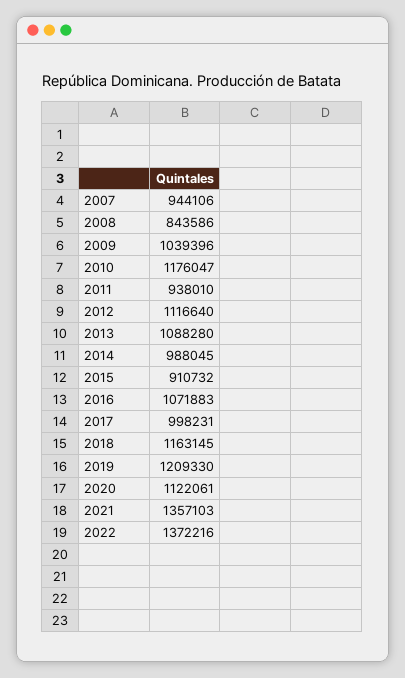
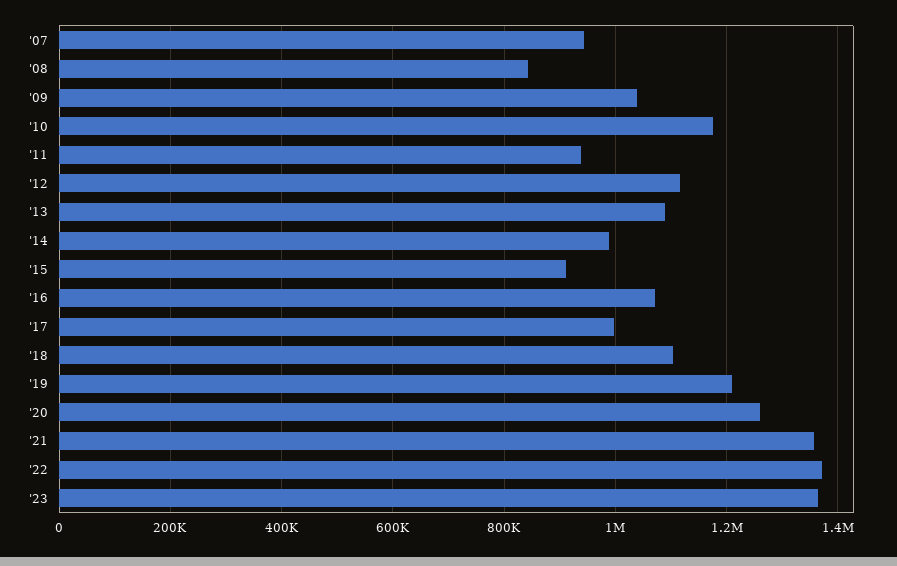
2018: 1163145 -> 1100000
2020: 1122061 -> 1260000
'23: none -> 1360000

